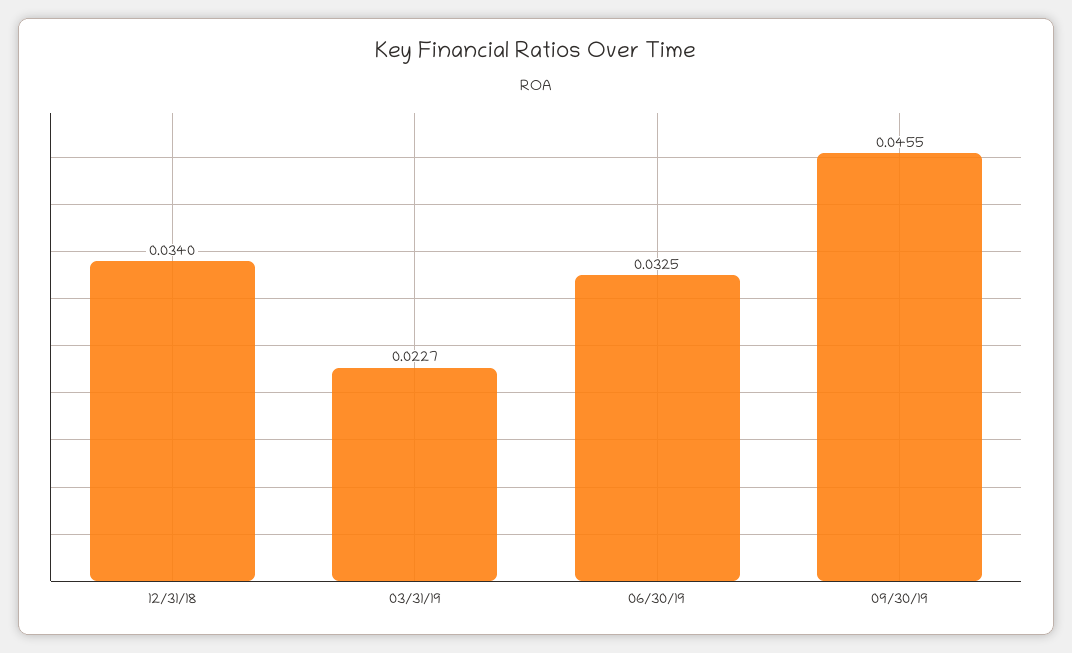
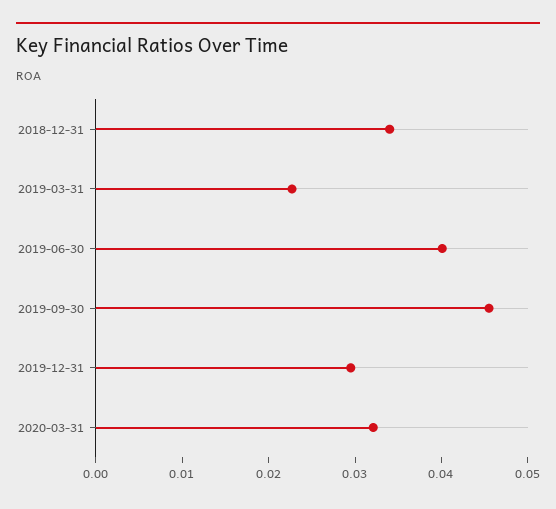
06/30/19: 0.0325 -> 0.04
2019-12-31: none -> 0.03
2020-03-31: none -> 0.032

